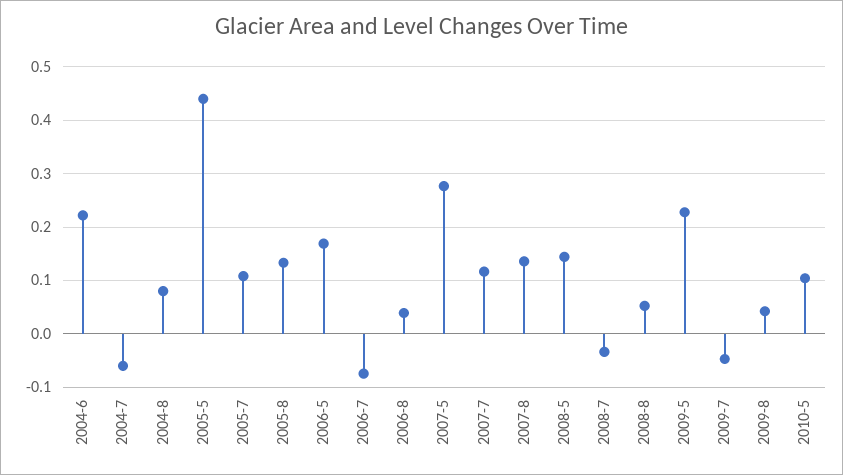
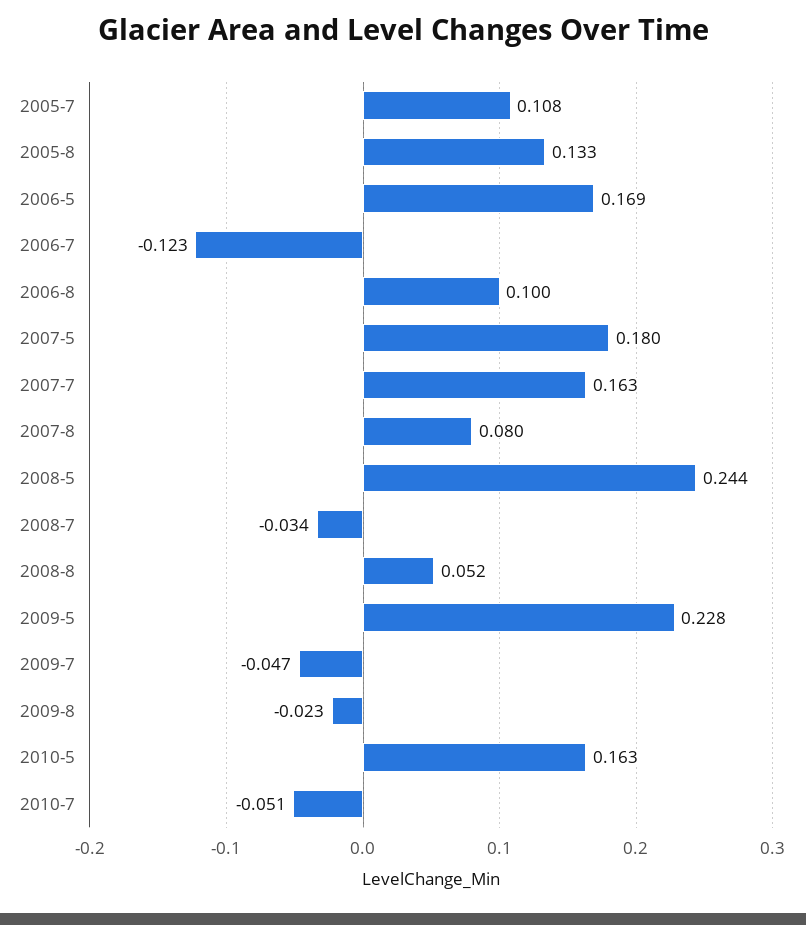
2004-6: 0.22 -> none
2004-7: -0.06 -> none
2004-8: 0.08 -> none
2005-5: 0.44 -> none
2006-7: -0.08 -> -0.123
2006-8: 0.04 -> 0.1
2007-5: 0.28 -> 0.18
2007-7: 0.12 -> 0.163
2007-8: 0.14 -> 0.08
2008-5: 0.14 -> 0.244
2009-8: 0.04 -> -0.023
2010-5: 0.1 -> 0.163
2010-7: none -> -0.051

